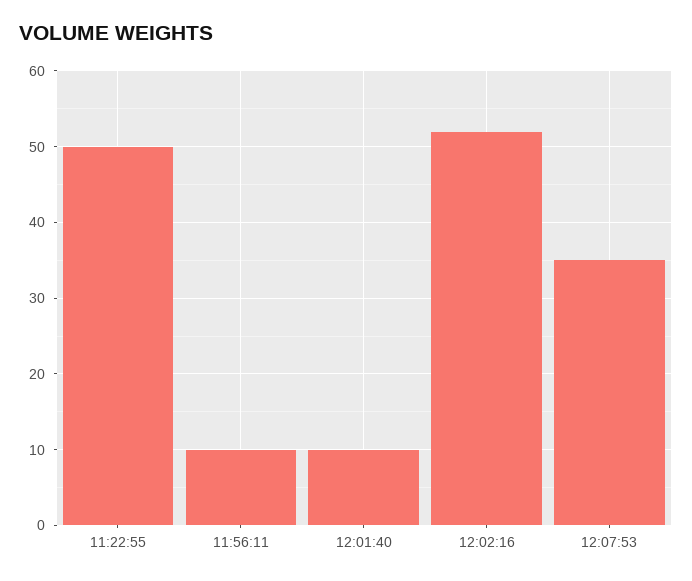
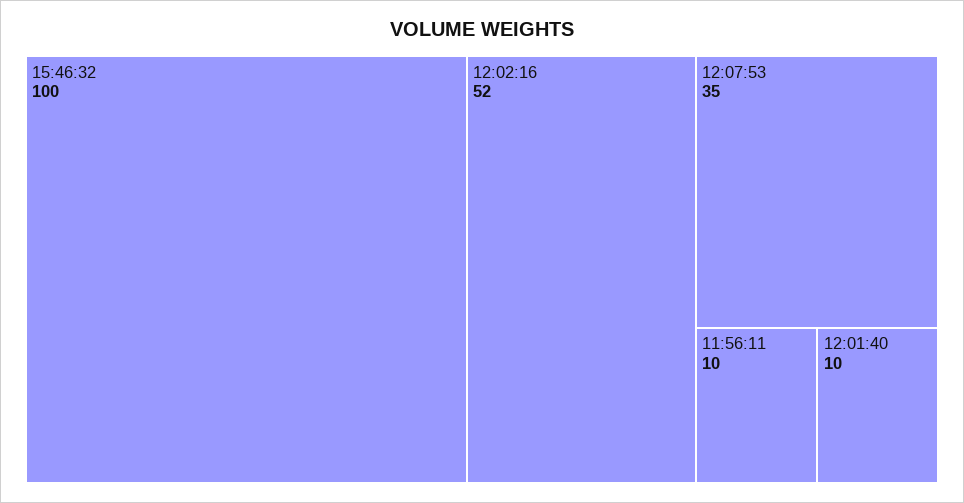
11:22:55: 50 -> none
15:46:32: none -> 100

